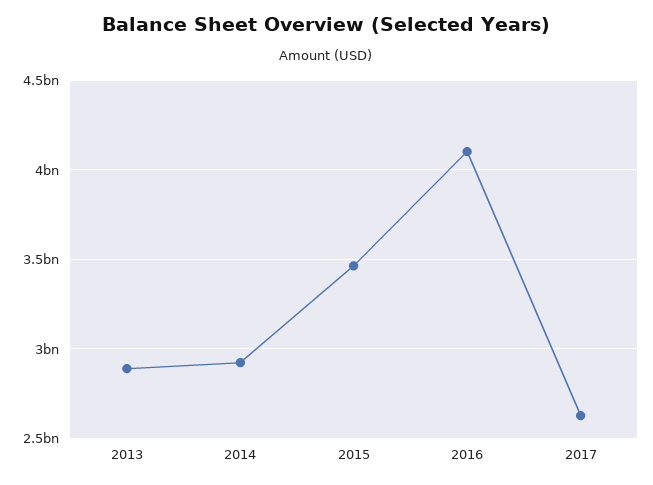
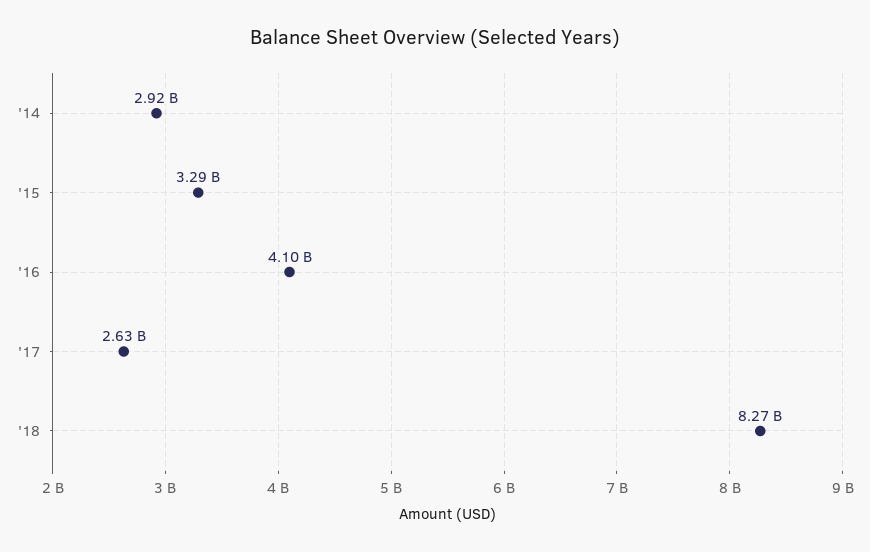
2013: 2900000000 -> none
2015: 3450000000 -> 3290000000
'18: none -> 8270000000

